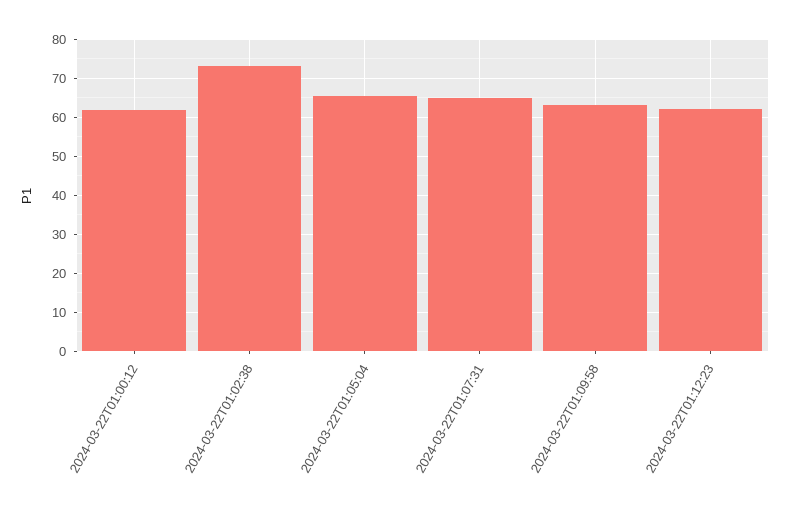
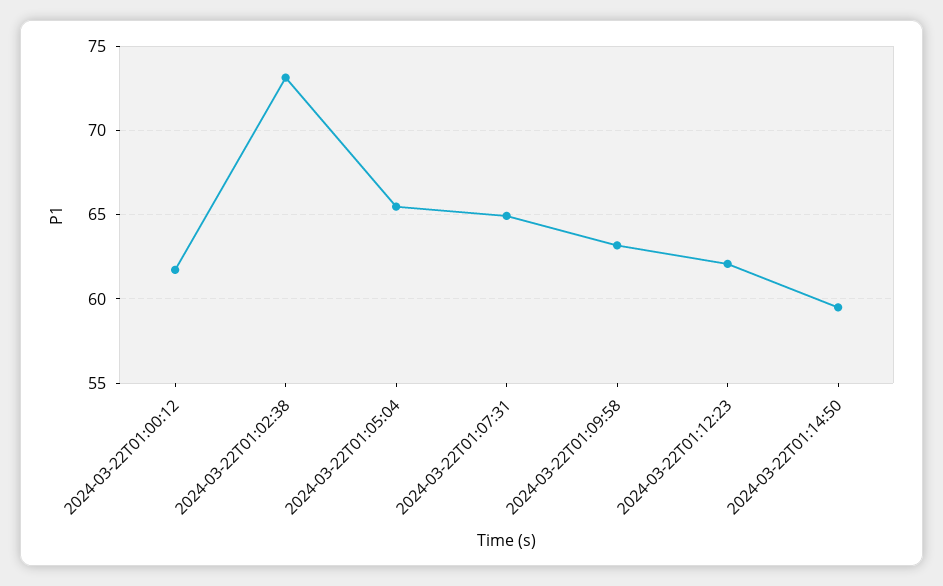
2024-03-22T01:14:50: none -> 59.5

